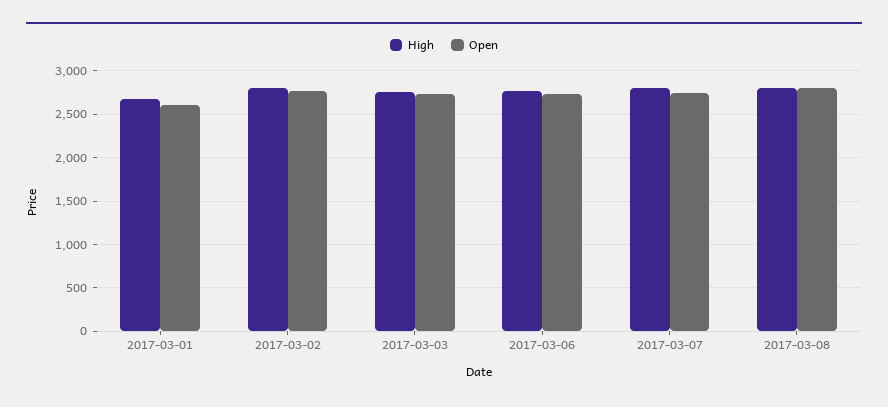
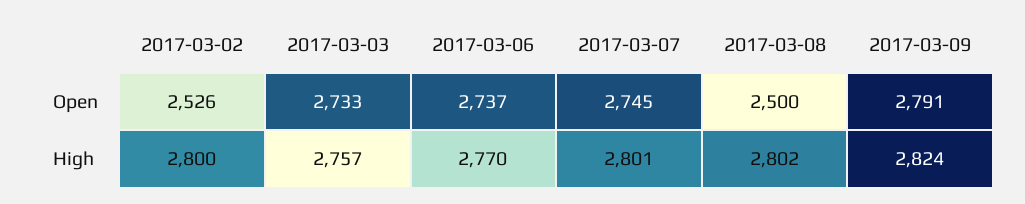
High, 2017-03-01: 2700 -> none
Open, 2017-03-01: 2600 -> none
Open, 2017-03-02: 2800 -> 2526
Open, 2017-03-08: 2800 -> 2500
Open, 2017-03-09: none -> 2791
High, 2017-03-09: none -> 2824

